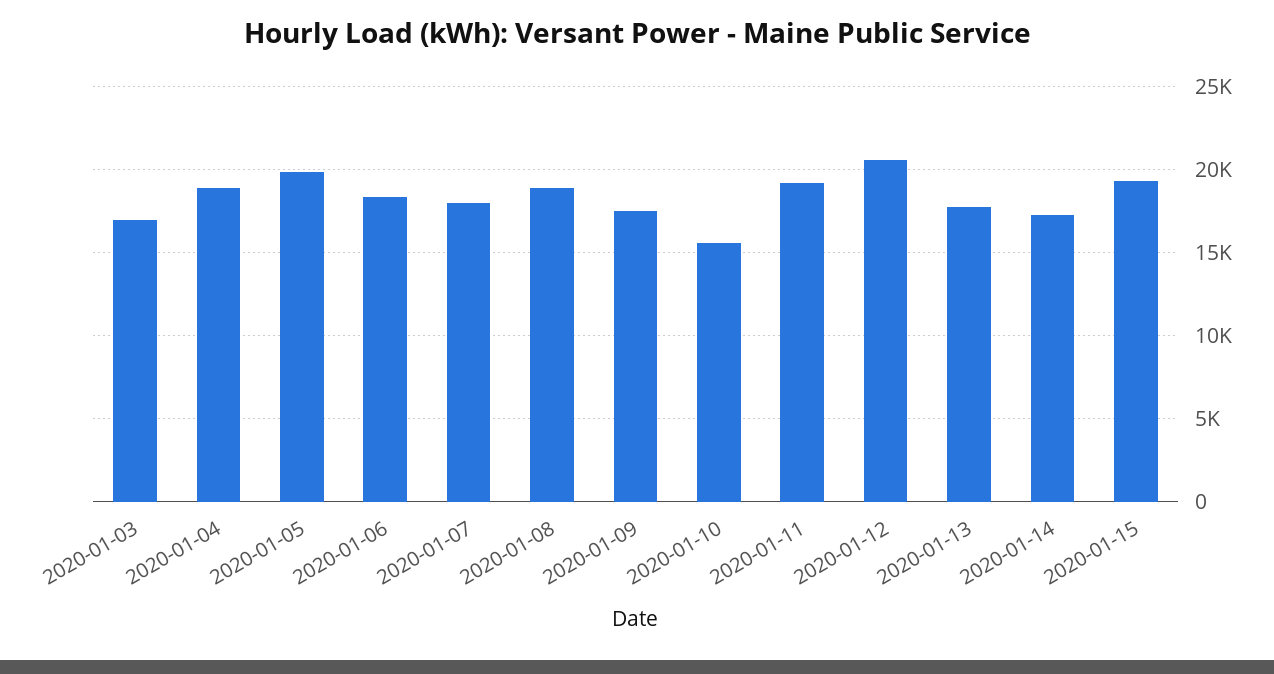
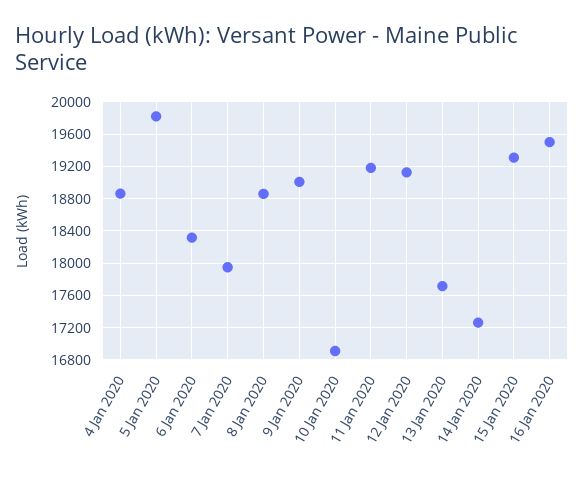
2020-01-03: 17000 -> none
2020-01-09: 17500 -> 19000
2020-01-10: 15500 -> 16900
2020-01-12: 20500 -> 19100
16 Jan 2020: none -> 19500

